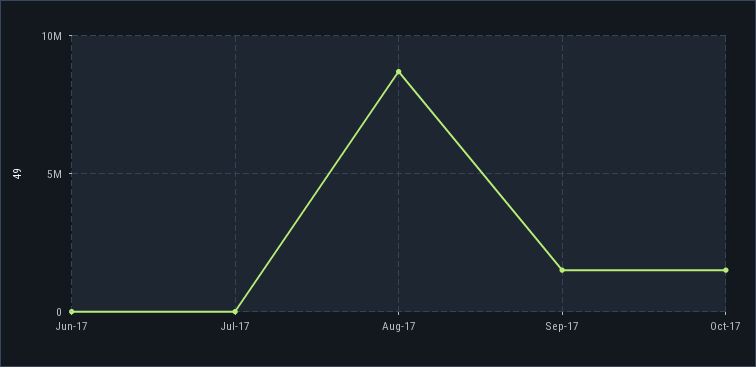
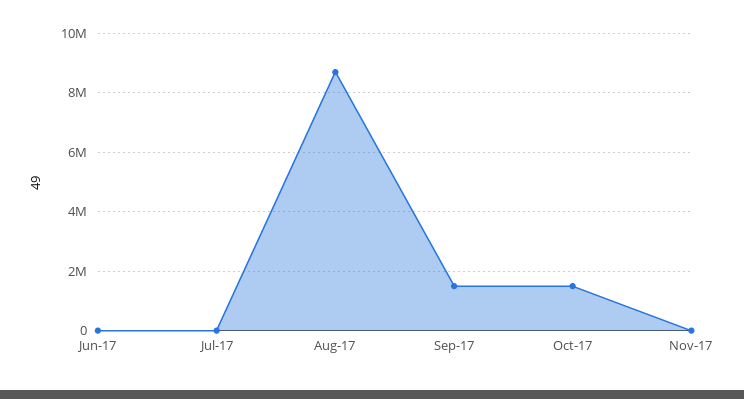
Nov-17: none -> 0

